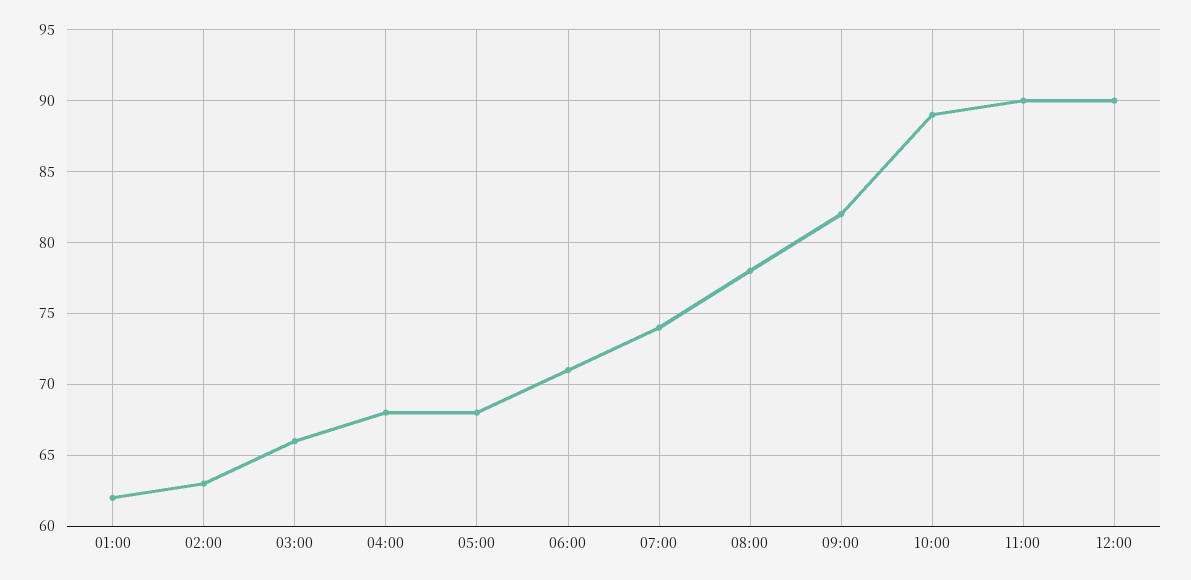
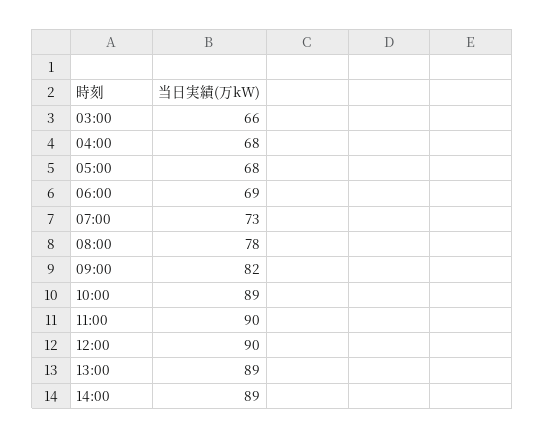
01:00: 62 -> none
02:00: 63 -> none
06:00: 71 -> 69
07:00: 74 -> 73
13:00: none -> 89
14:00: none -> 89

